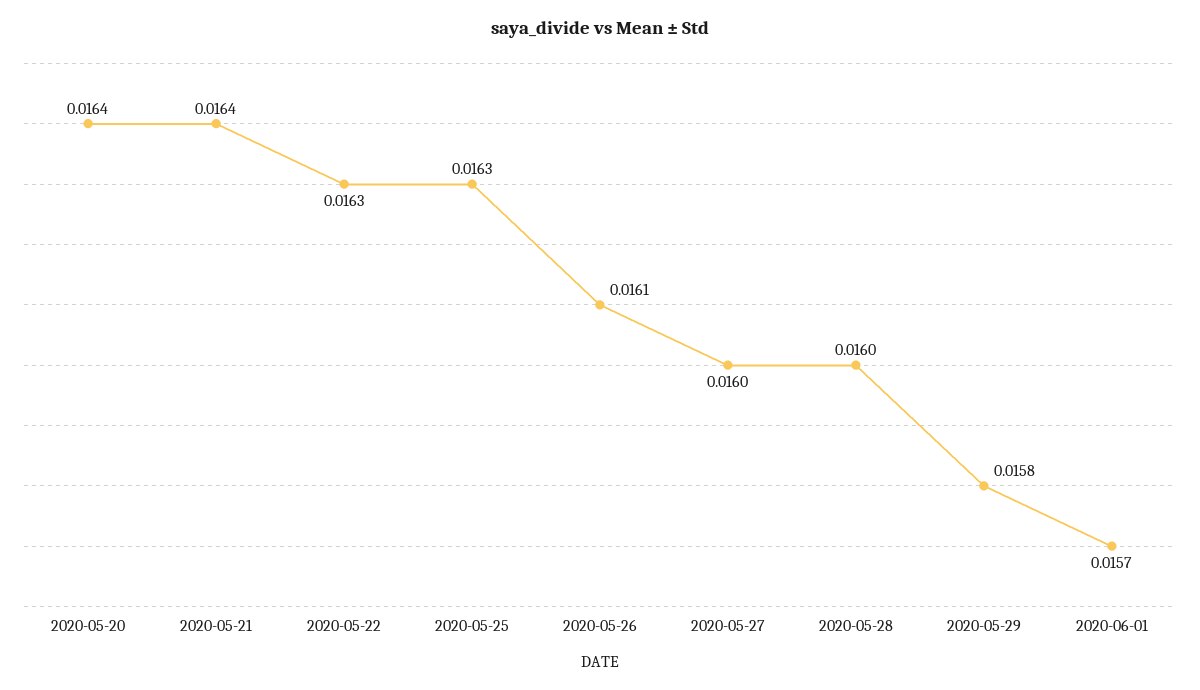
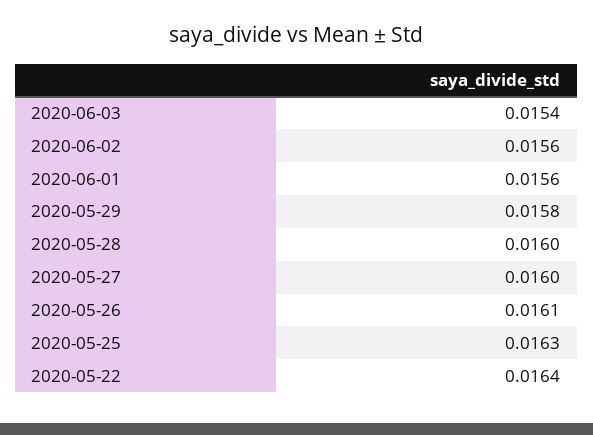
2020-05-20: 0.0164 -> none
2020-05-21: 0.0164 -> none
2020-05-22: 0.0163 -> 0.0164
2020-06-01: 0.0157 -> 0.0156
2020-06-03: none -> 0.0154
2020-06-02: none -> 0.0156

